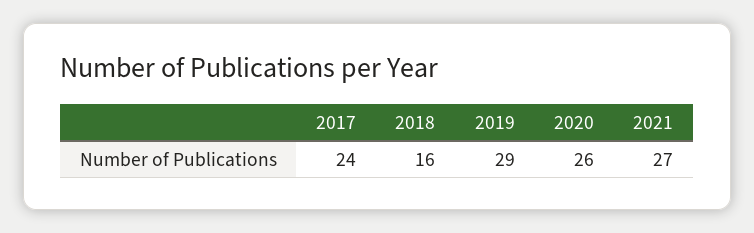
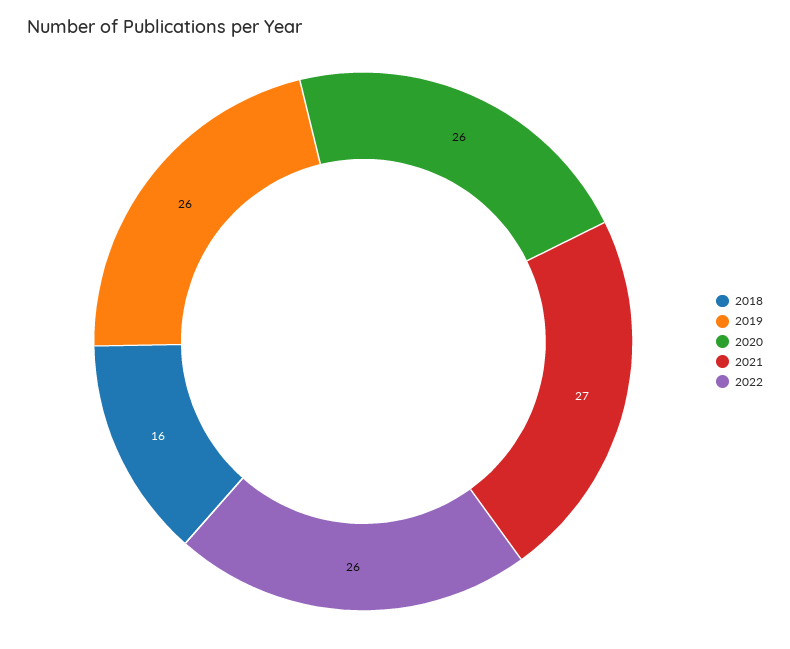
2017: 24 -> none
2019: 29 -> 26
2022: none -> 26

